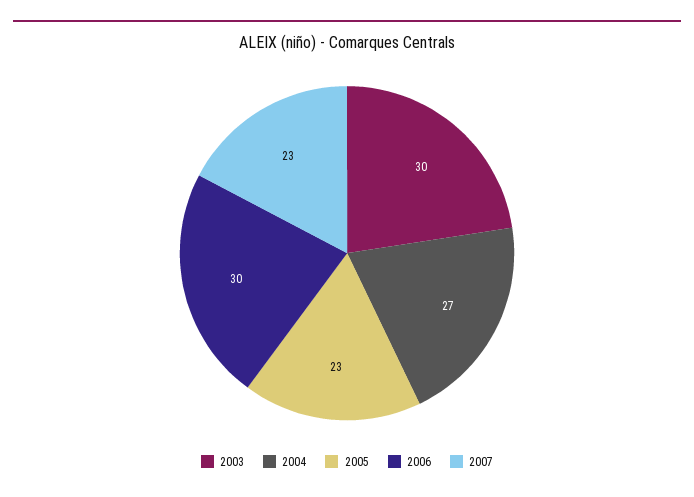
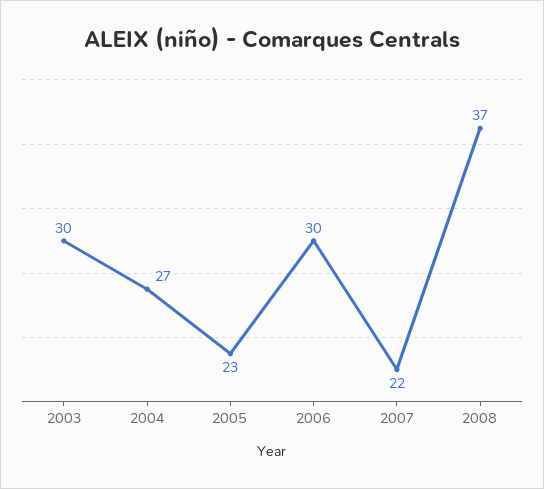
2007: 23 -> 22
2008: none -> 37

